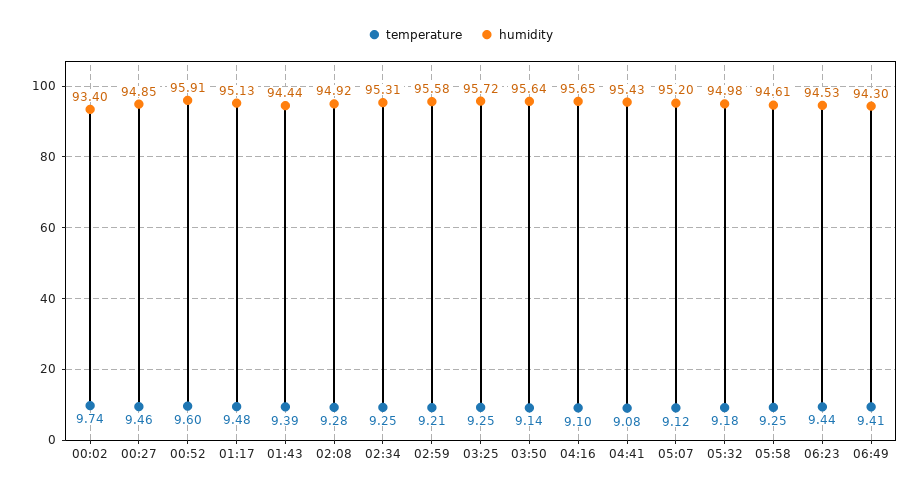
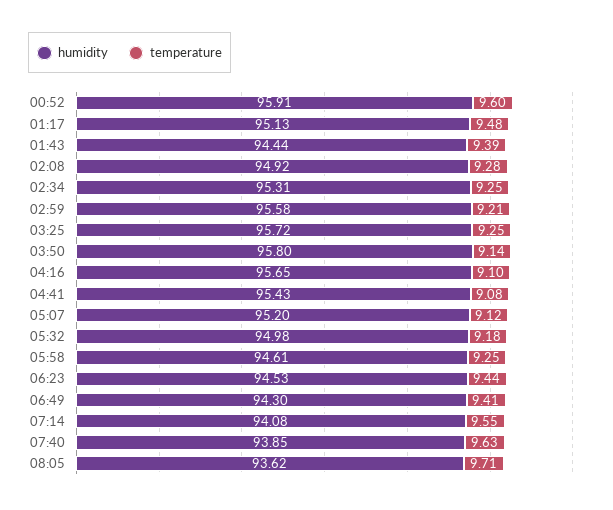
temperature, 00:02: 9.74 -> none
humidity, 00:02: 93.4 -> none
temperature, 00:27: 9.46 -> none
humidity, 00:27: 94.85 -> none
humidity, 03:50: 95.64 -> 95.8
humidity, 07:14: none -> 94.08
temperature, 07:14: none -> 9.55
humidity, 07:40: none -> 93.85
temperature, 07:40: none -> 9.63
humidity, 08:05: none -> 93.62
temperature, 08:05: none -> 9.71

